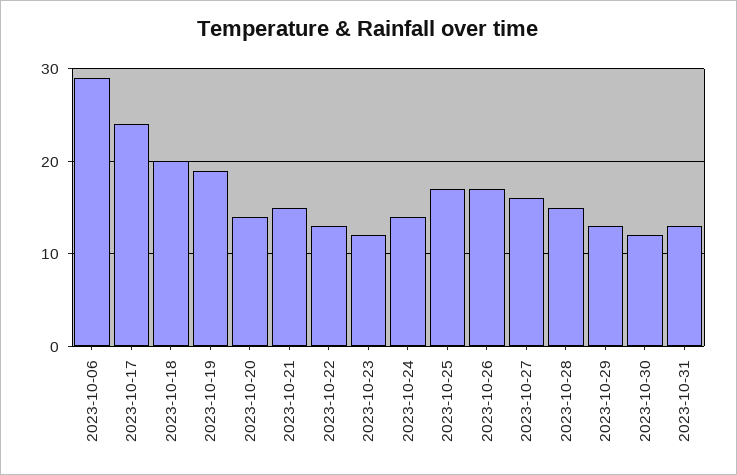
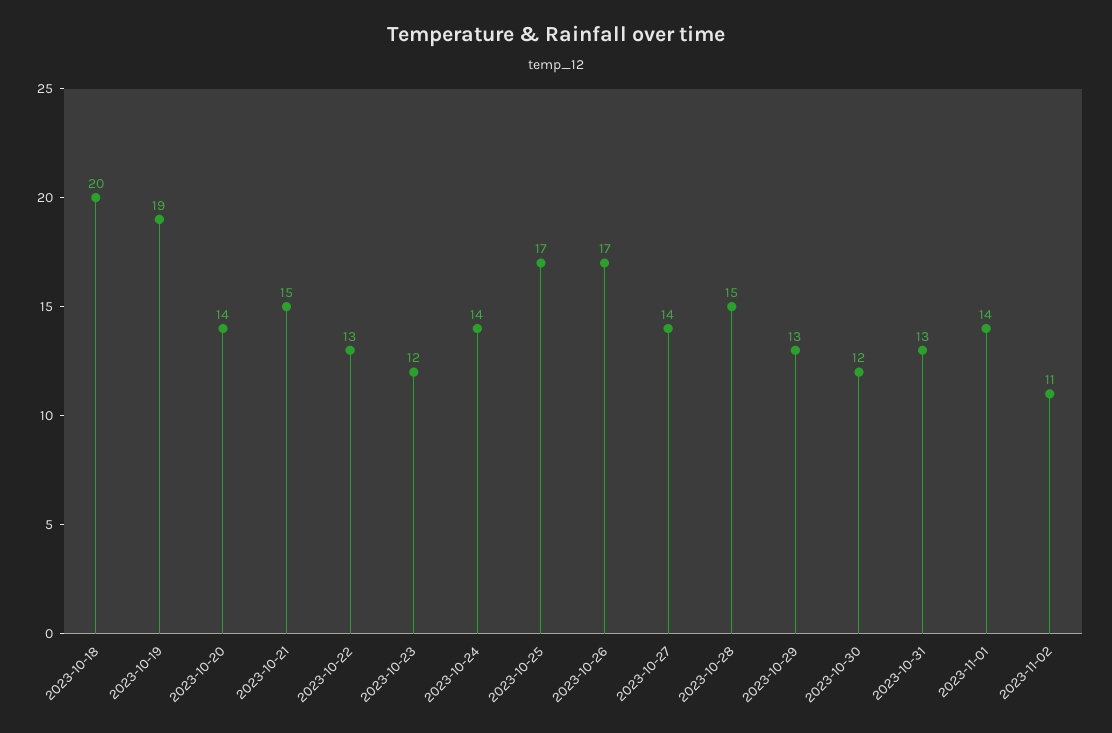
2023-10-06: 29 -> none
2023-10-17: 24 -> none
2023-10-27: 16 -> 14
2023-11-01: none -> 14
2023-11-02: none -> 11

